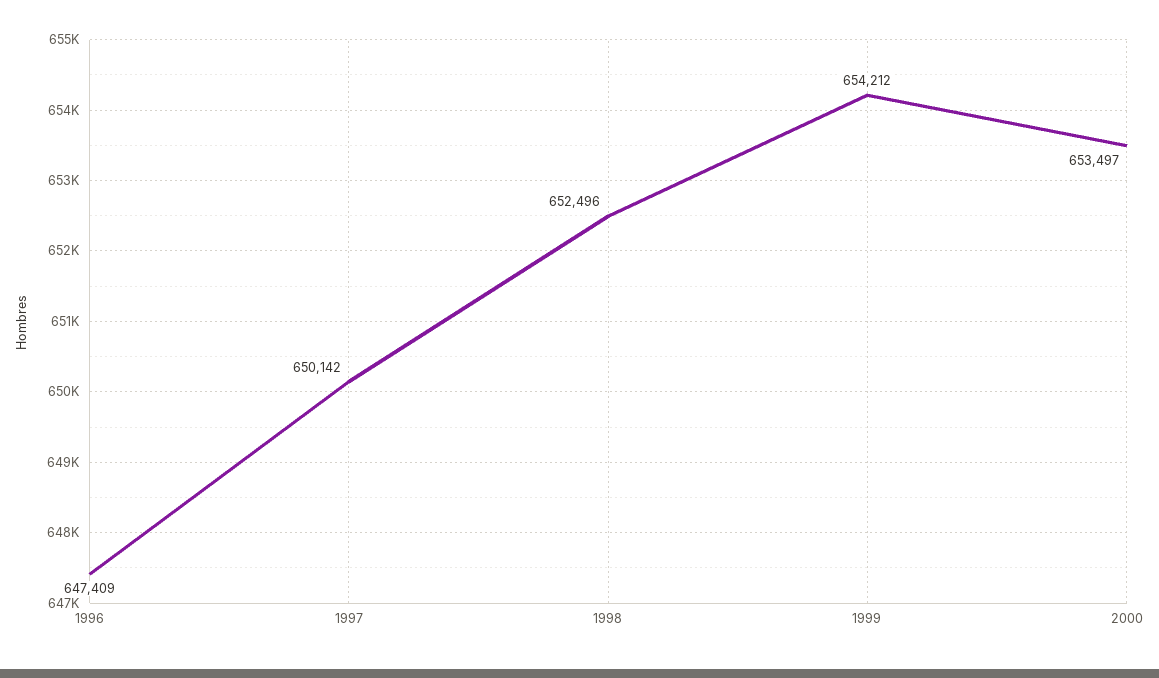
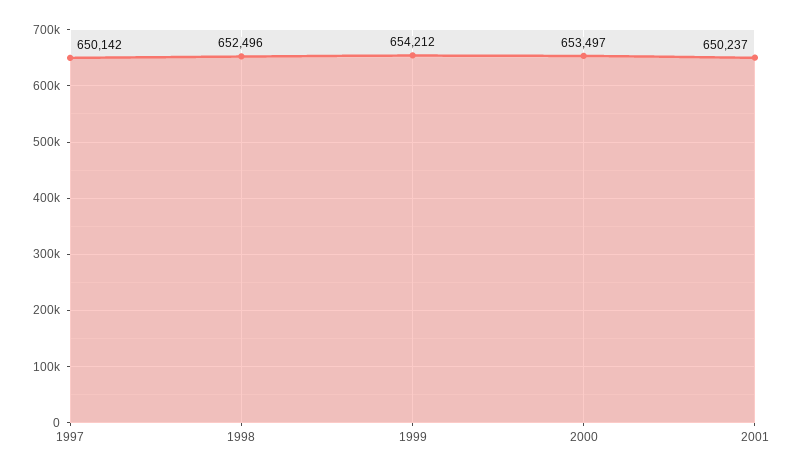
1996: 647409 -> none
2001: none -> 650237

